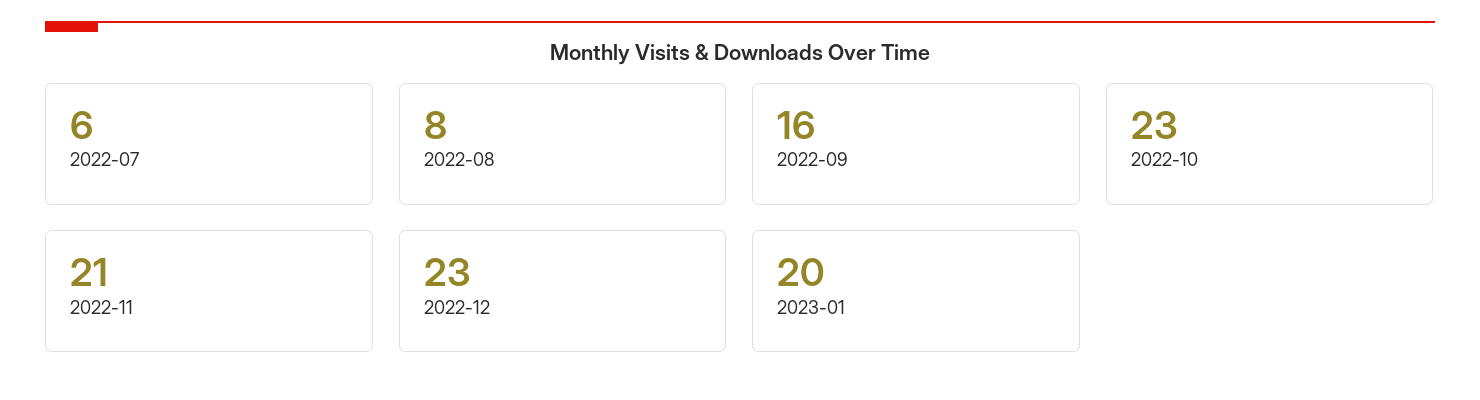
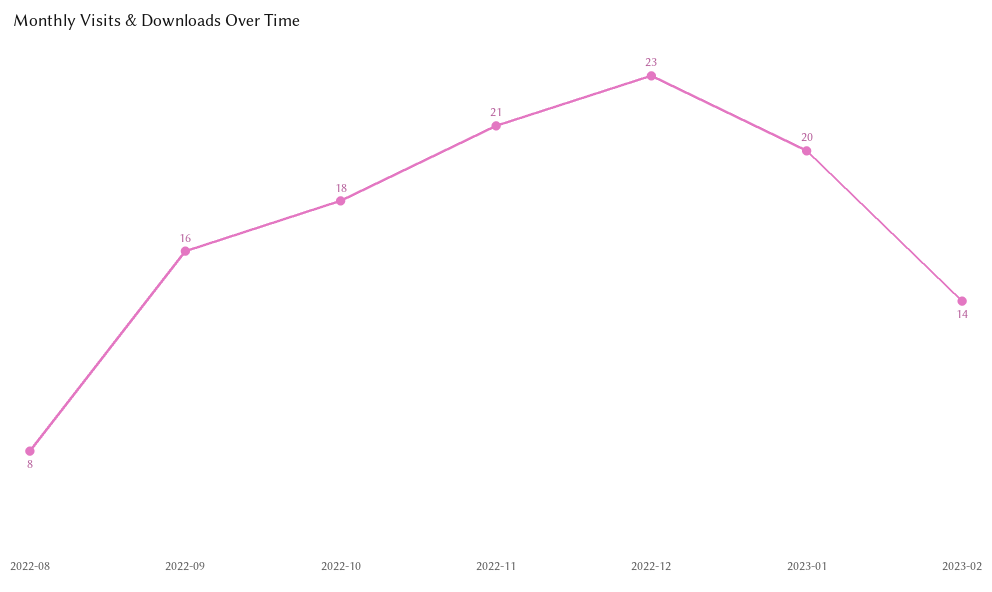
2022-07: 6 -> none
2022-10: 23 -> 18
2023-02: none -> 14

